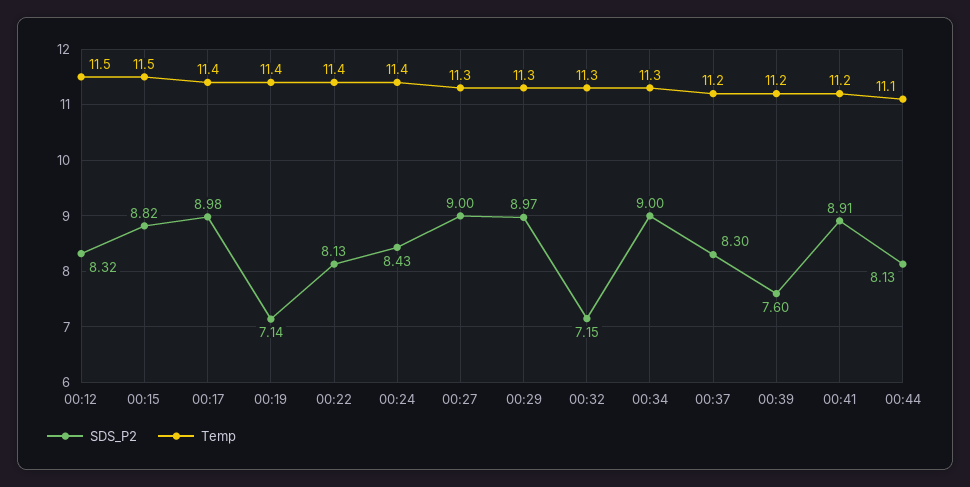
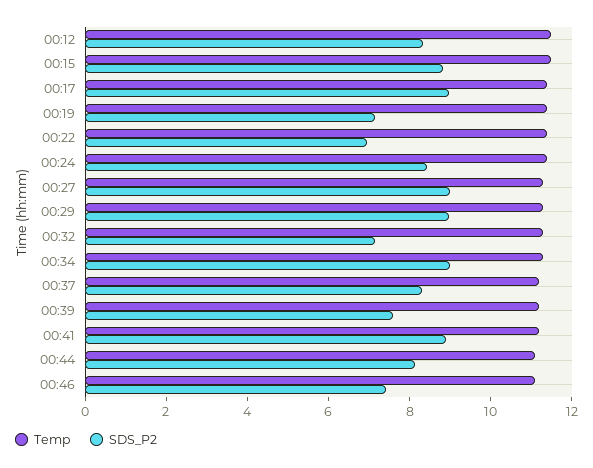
SDS_P2, 00:22: 8.13 -> 7
Temp, 00:46: none -> 11
SDS_P2, 00:46: none -> 7.5

